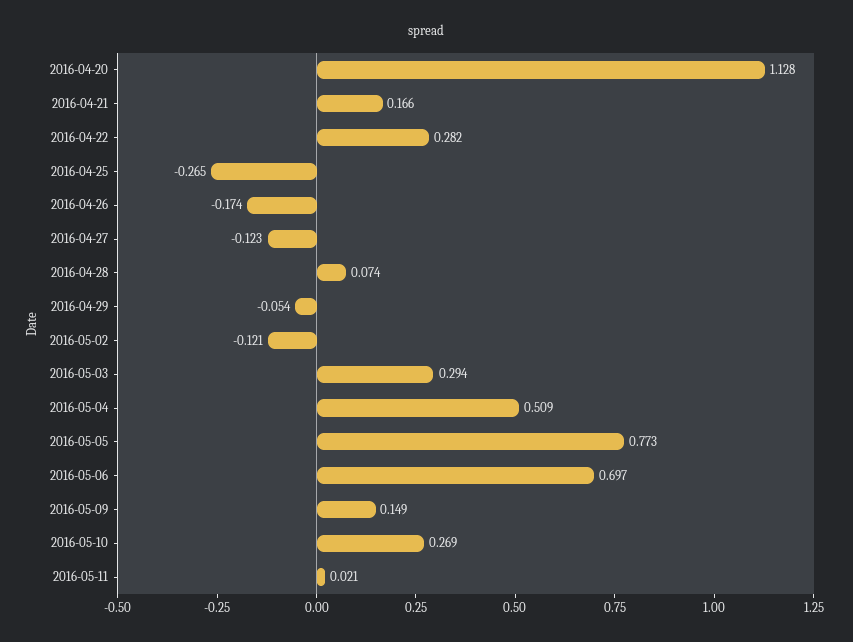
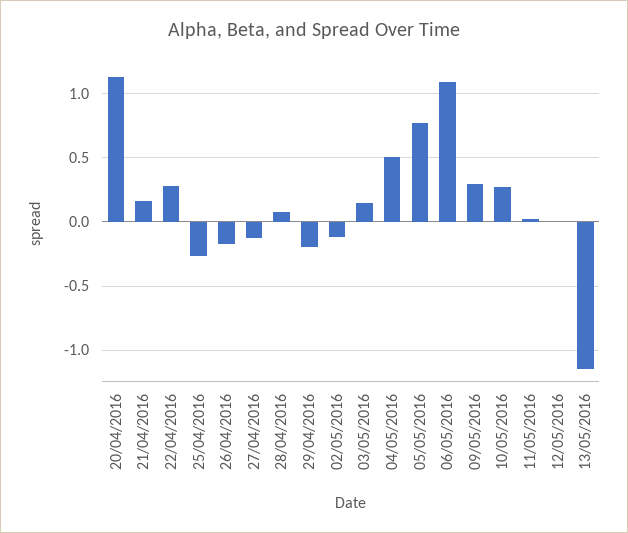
2016-04-29: -0.054 -> -0.2
2016-05-03: 0.294 -> 0.15
2016-05-06: 0.697 -> 1.1
2016-05-09: 0.149 -> 0.3
12/05/2016: none -> 0
13/05/2016: none -> -1.15

